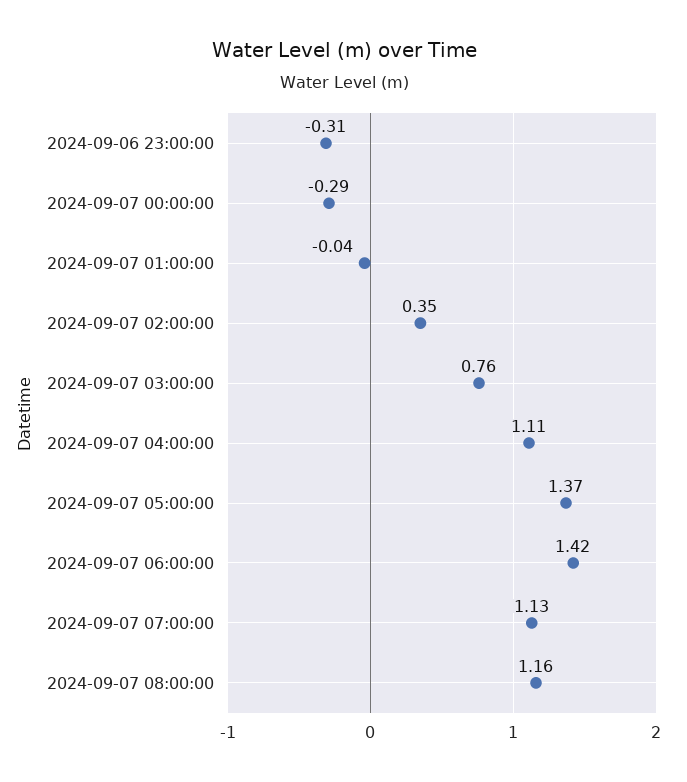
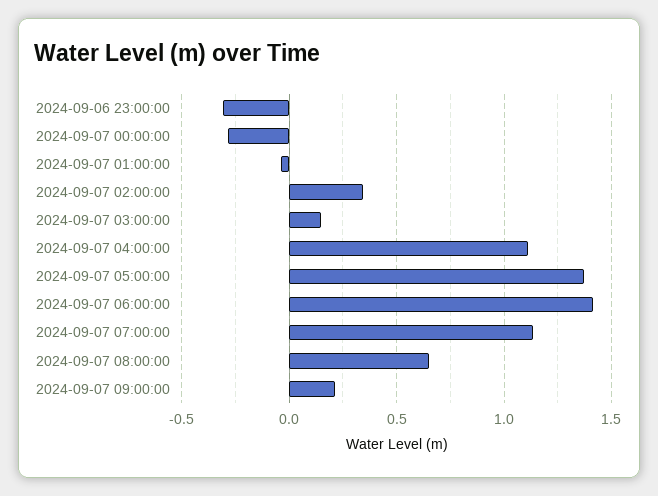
2024-09-07 03:00:00: 0.76 -> 0.15
2024-09-07 08:00:00: 1.16 -> 0.65
2024-09-07 09:00:00: none -> 0.2

